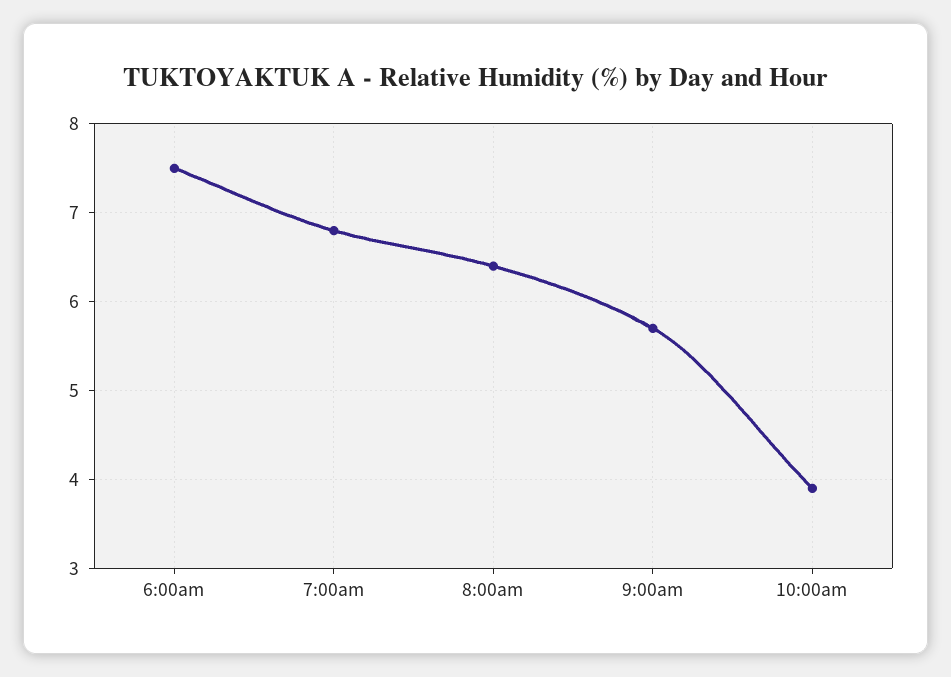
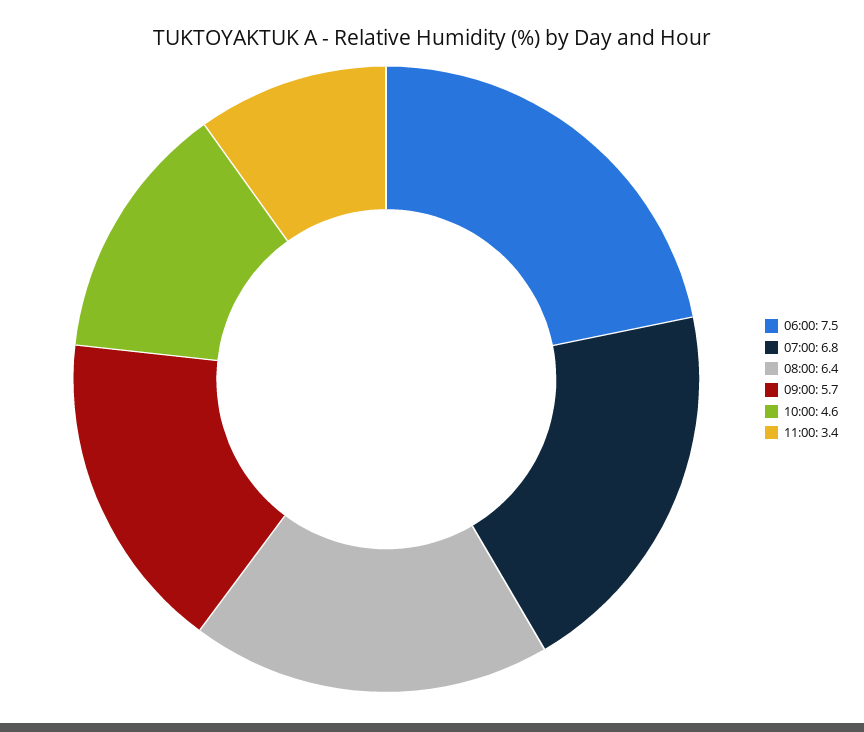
10:00am: 3.9 -> 4.6
11:00: none -> 3.4

